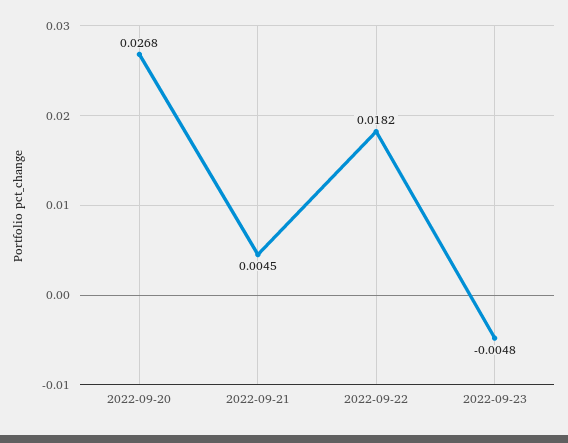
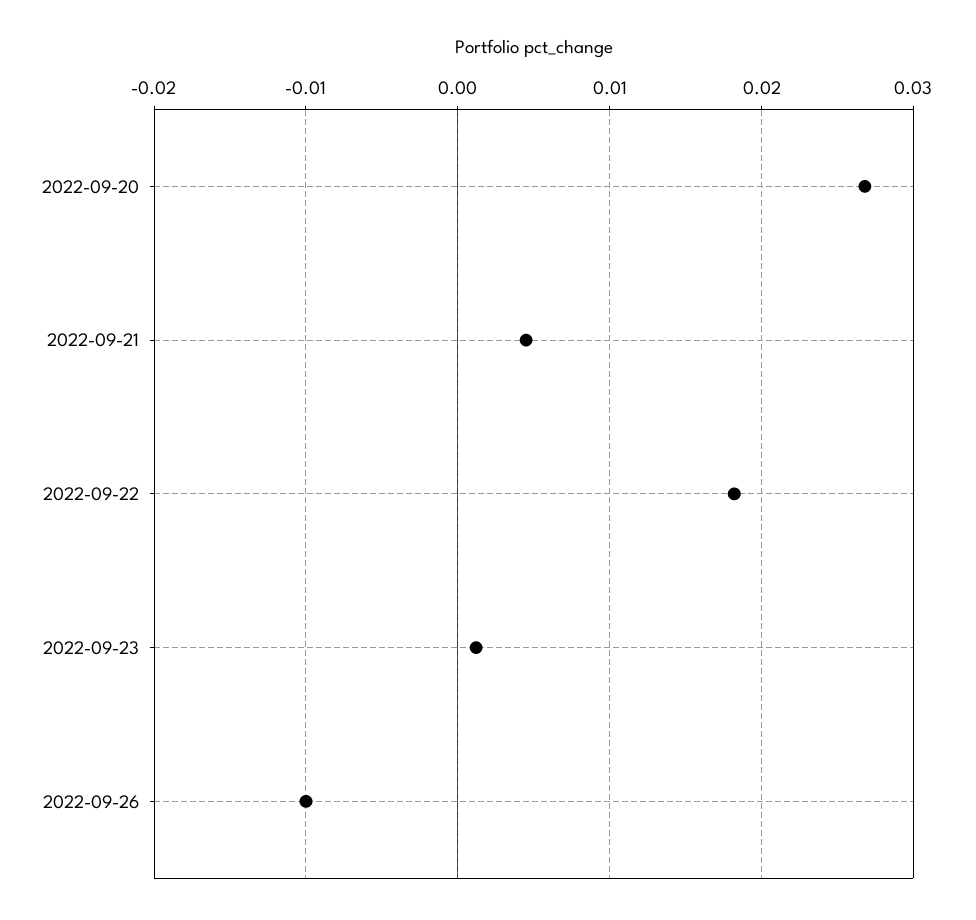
2022-09-23: -0.0048 -> 0.001
2022-09-26: none -> -0.01

